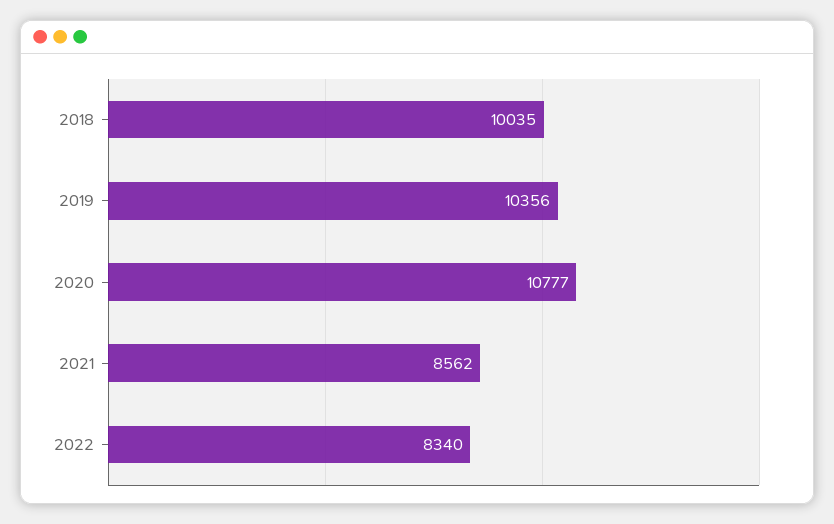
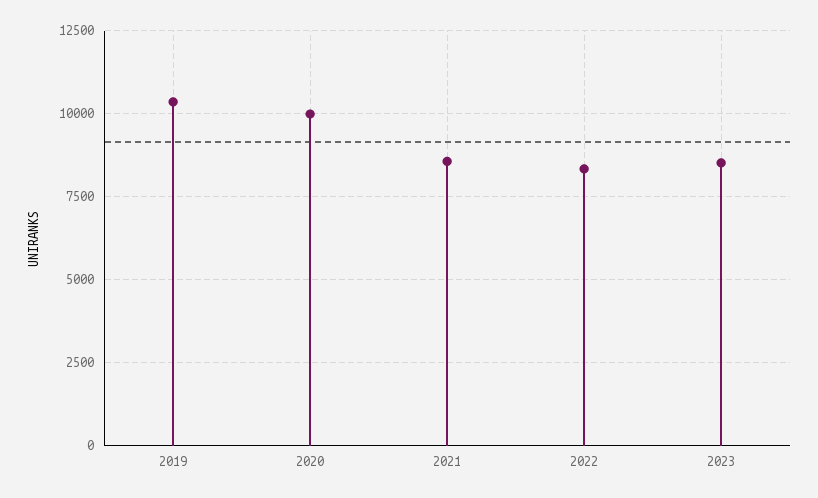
2018: 10035 -> none
2020: 10777 -> 10000
2023: none -> 8500

